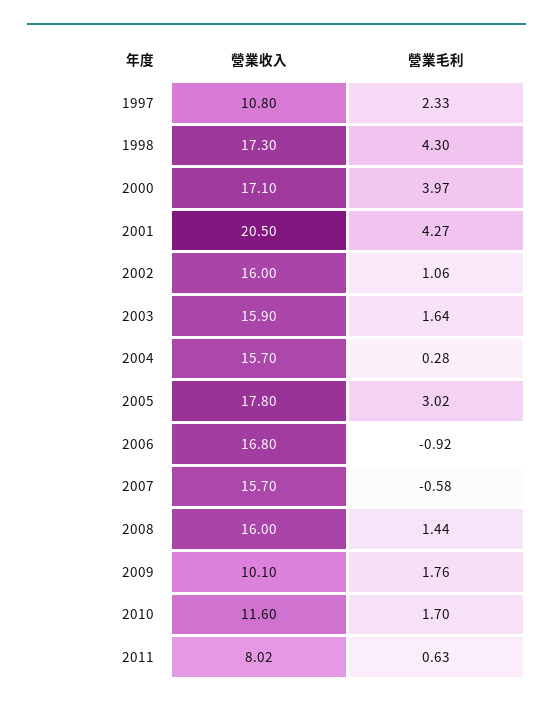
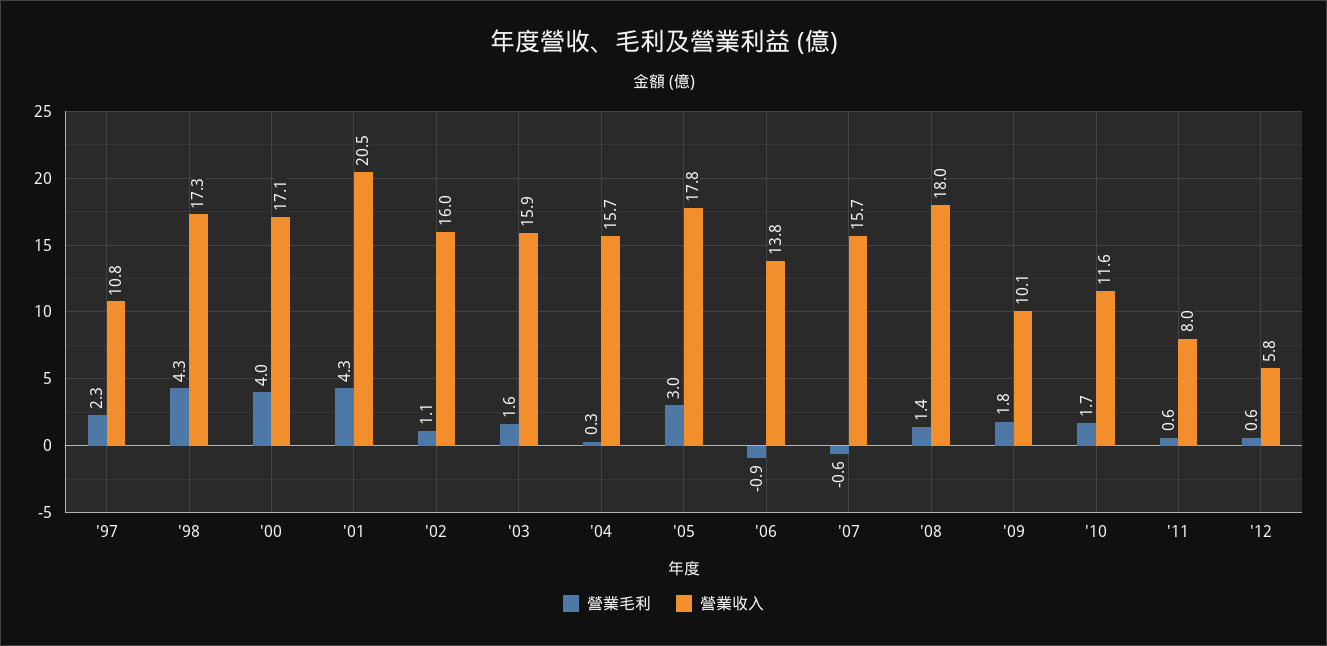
營業收入, 2006: 16.8 -> 13.8
營業收入, 2008: 16 -> 18
營業毛利, '12: none -> 0.6
營業收入, '12: none -> 5.8

